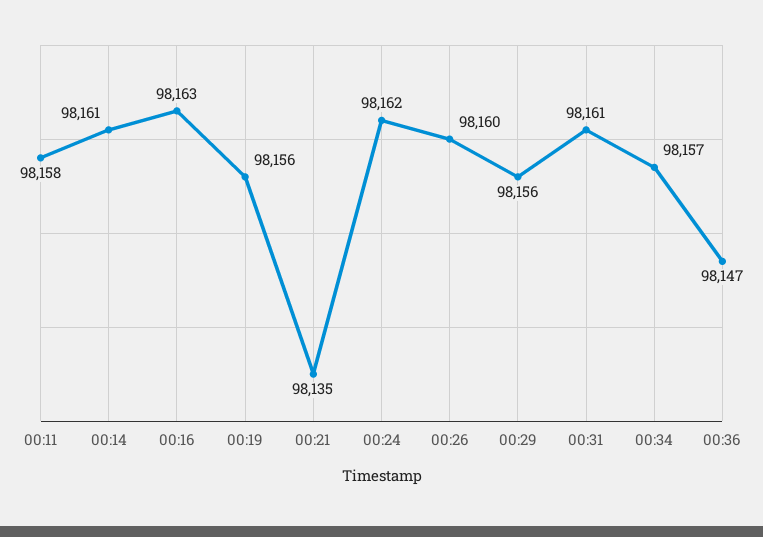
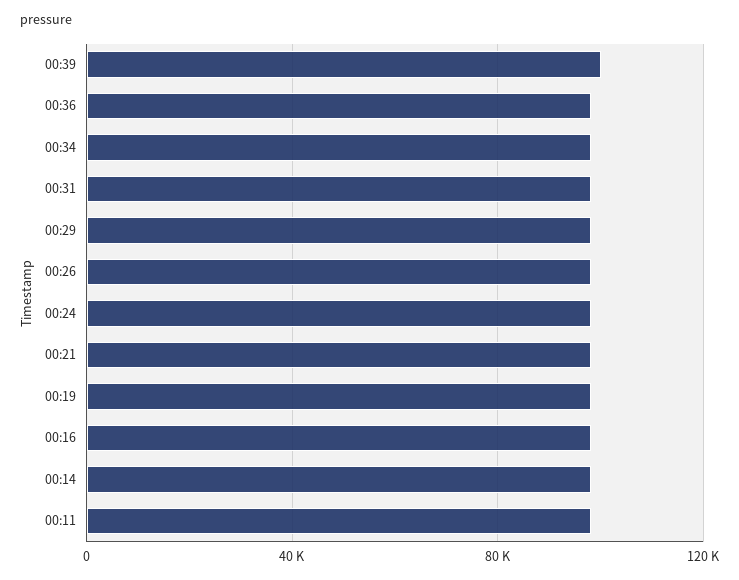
00:39: none -> 100000

